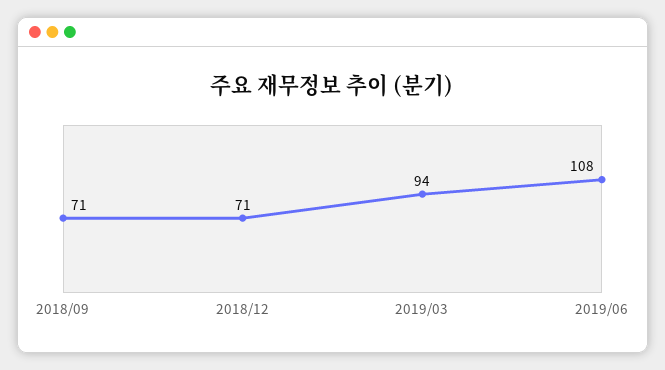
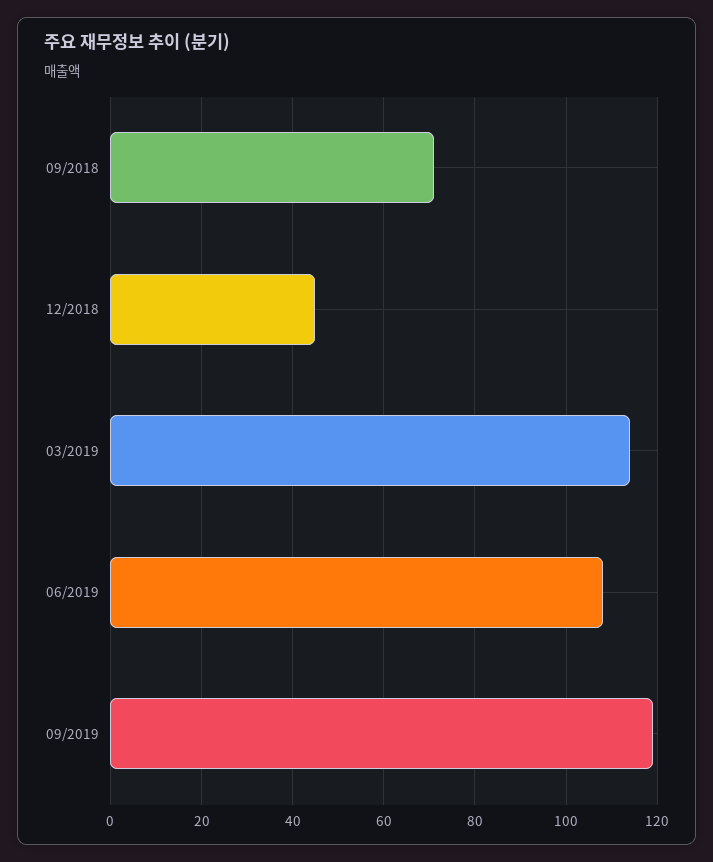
2018/12: 71 -> 45
2019/03: 94 -> 115
09/2019: none -> 120

